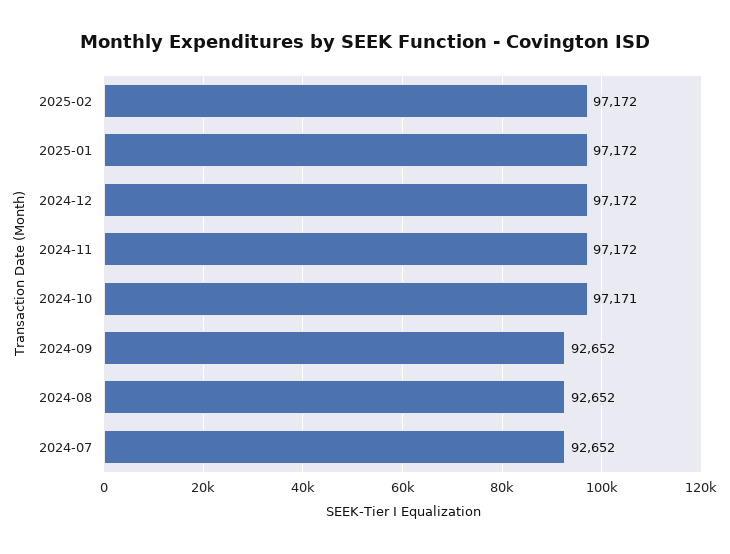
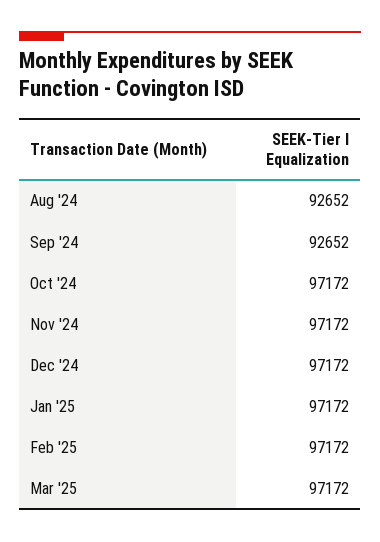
2024-10: 97171 -> 97172
2024-07: 92652 -> none
Mar '25: none -> 97172

